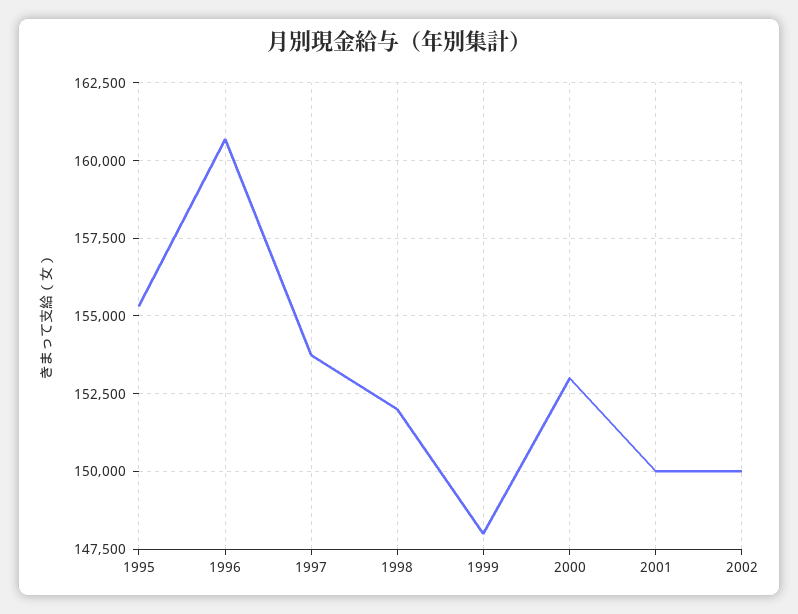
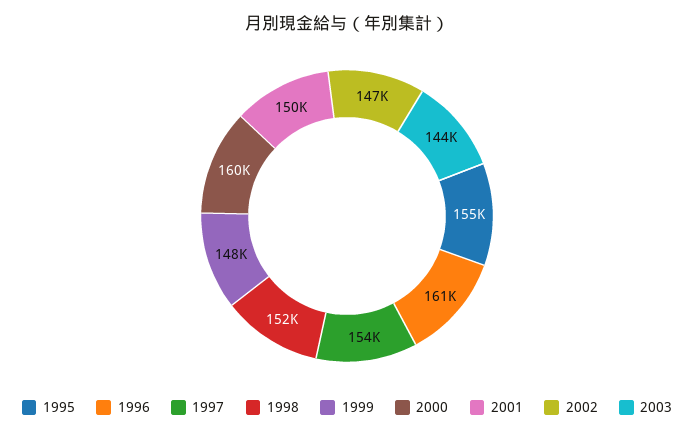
2000: 153000 -> 160000
2002: 150000 -> 147000
2003: none -> 144000

